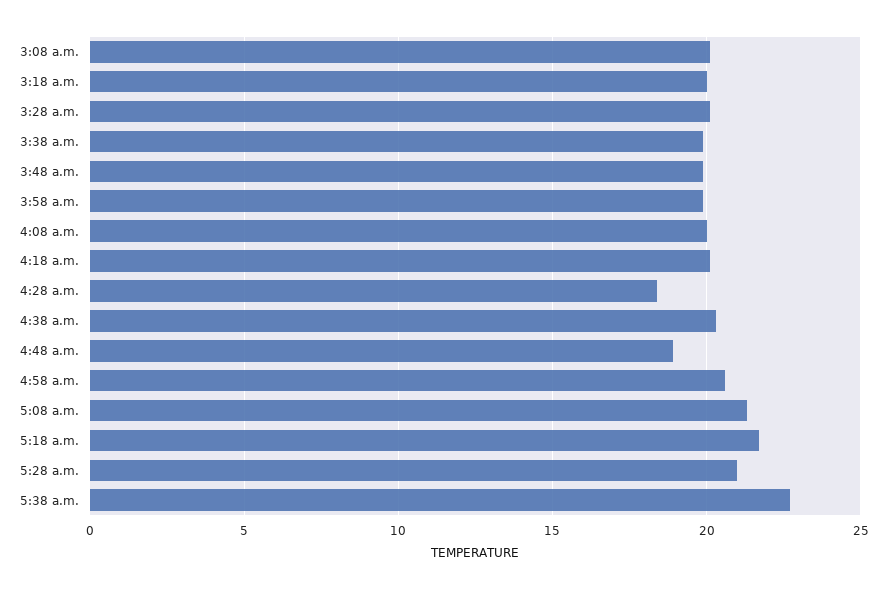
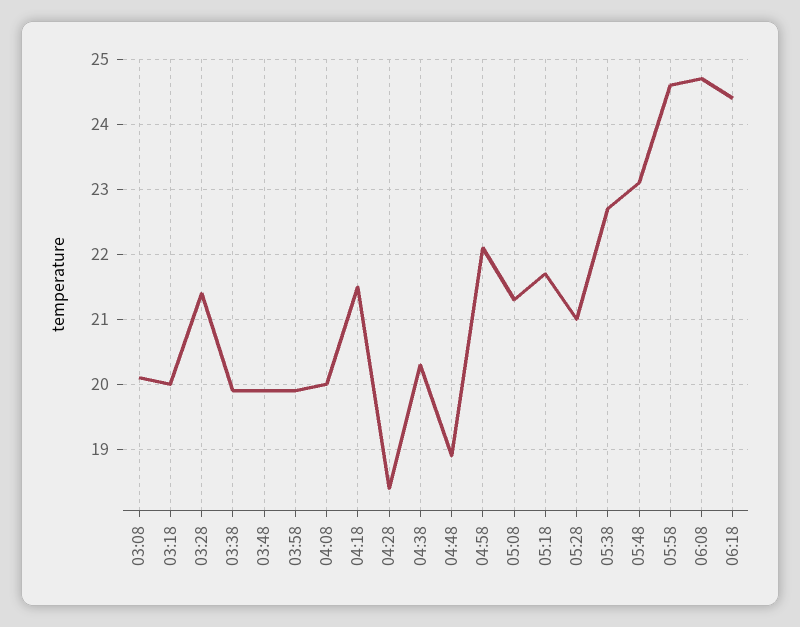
3:28 a.m.: 20 -> 21.4
4:18 a.m.: 20 -> 21.5
4:58 a.m.: 20.5 -> 22.1
05:48: none -> 23.1
05:58: none -> 24.6
06:08: none -> 24.7
06:18: none -> 24.4

